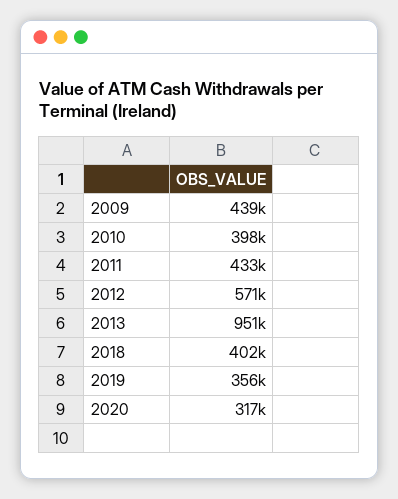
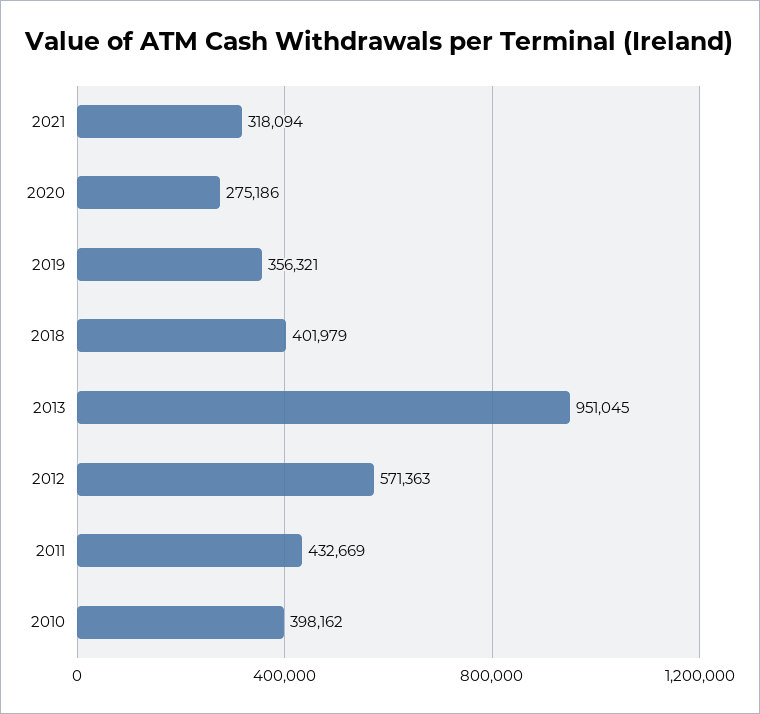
2009: 439000 -> none
2020: 317000 -> 275186
2021: none -> 318094

